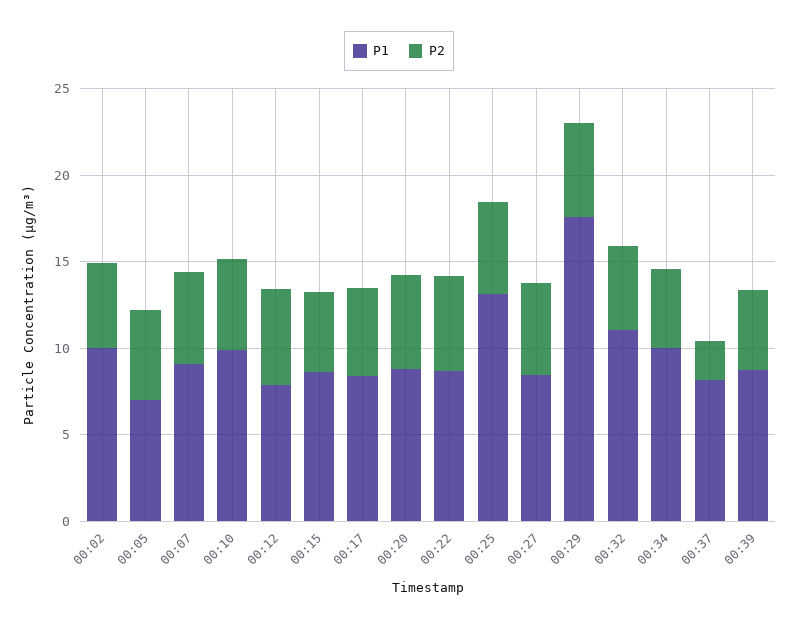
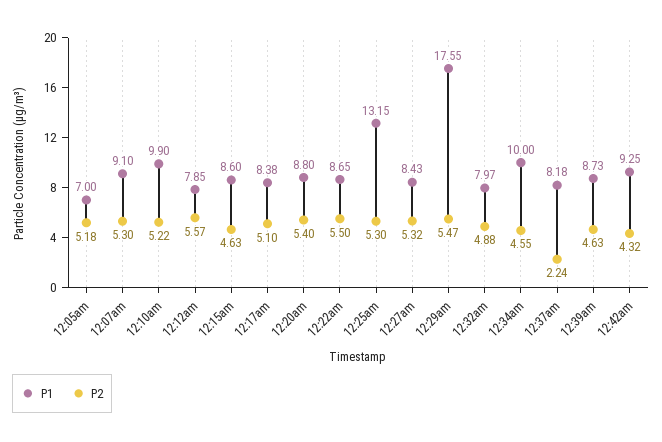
P1, 00:02: 10 -> none
P2, 00:02: 5 -> none
P1, 00:32: 11 -> 7.97
P1, 12:42am: none -> 9.25
P2, 12:42am: none -> 4.32

